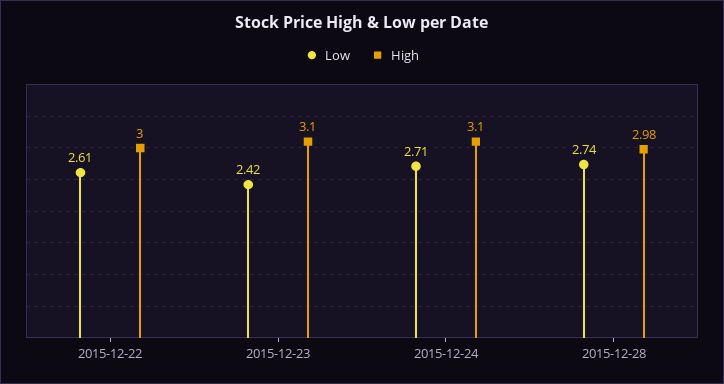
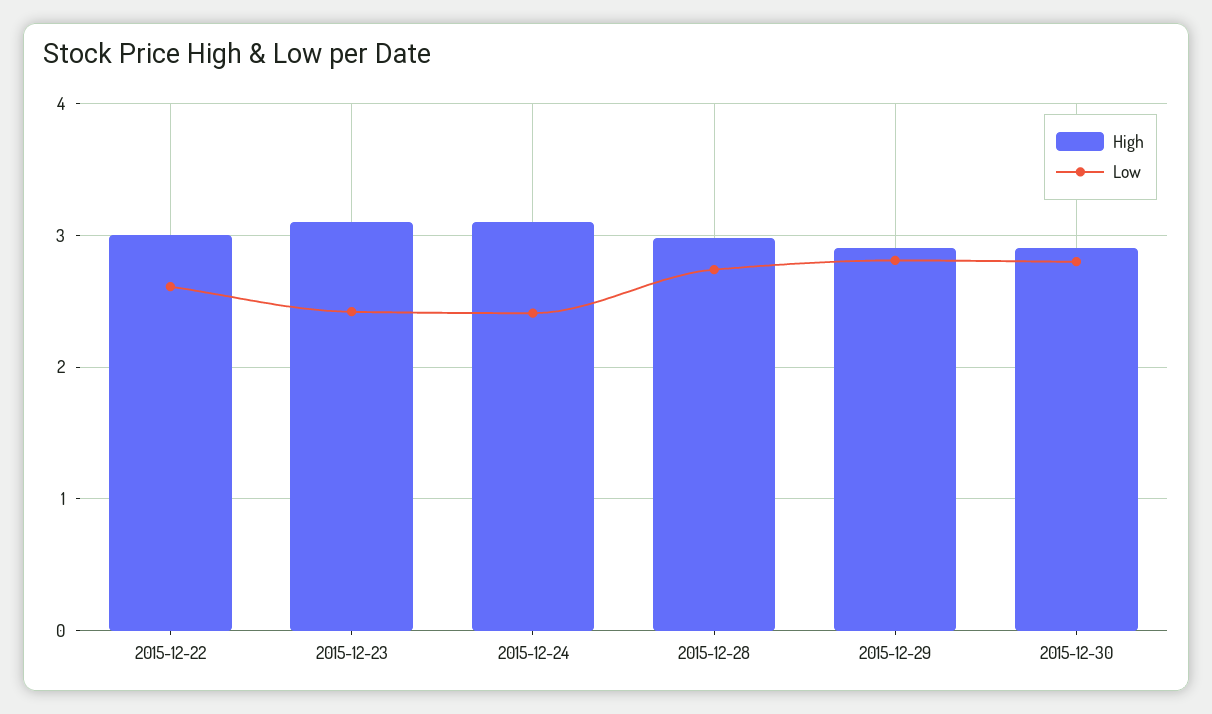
Low, 2015-12-24: 2.71 -> 2.4
High, 2015-12-29: none -> 2.9
Low, 2015-12-29: none -> 2.8
High, 2015-12-30: none -> 2.9
Low, 2015-12-30: none -> 2.8

